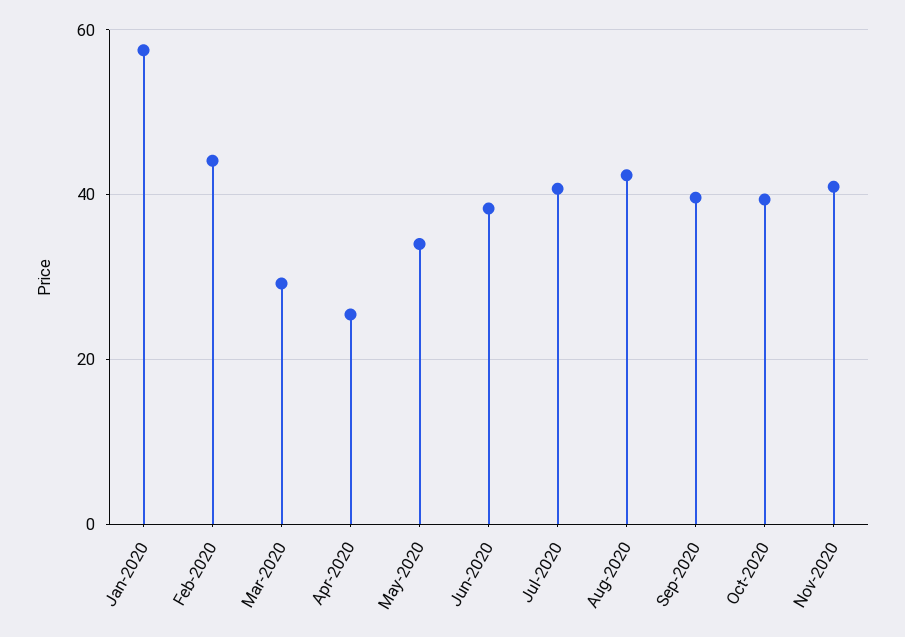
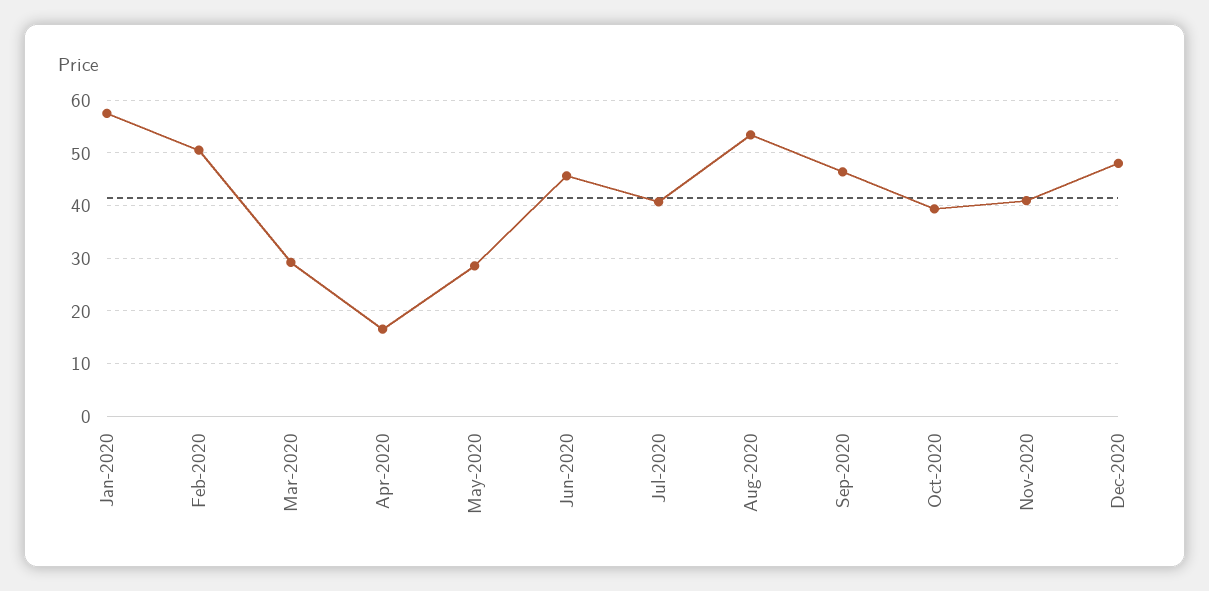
Feb-2020: 44 -> 50
Apr-2020: 26 -> 16
May-2020: 34 -> 28
Jun-2020: 38 -> 46
Aug-2020: 42 -> 54
Sep-2020: 40 -> 46
Dec-2020: none -> 48

